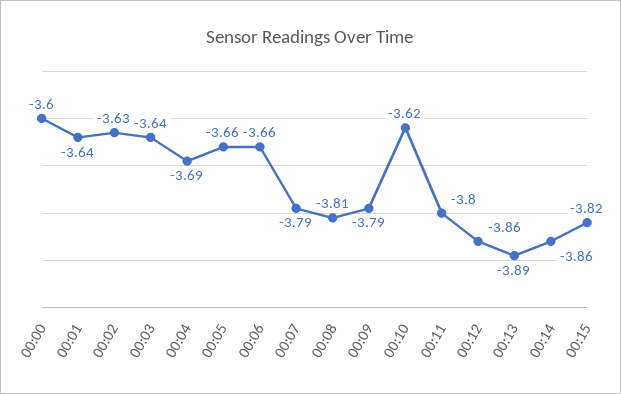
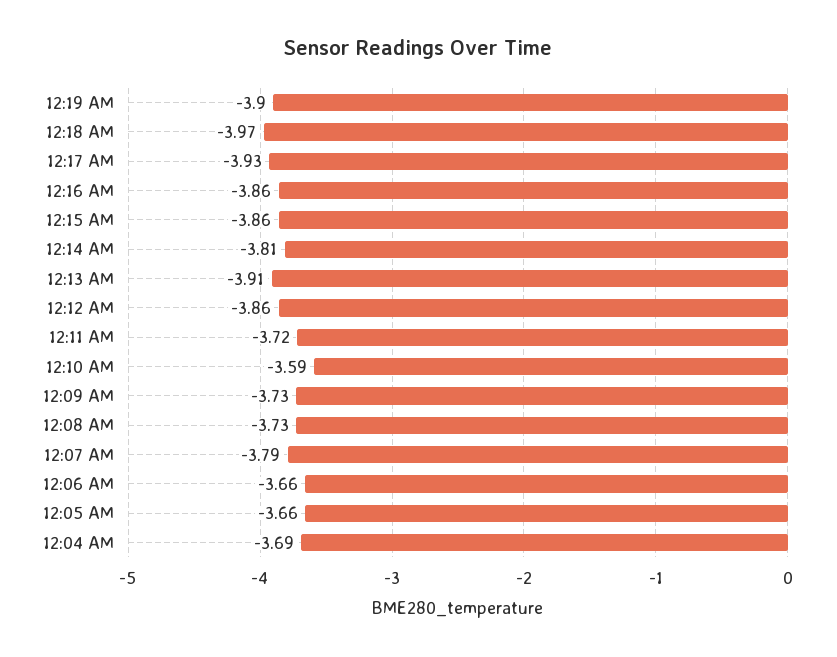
00:00: -3.6 -> none
00:01: -3.64 -> none
00:02: -3.63 -> none
00:03: -3.64 -> none
00:08: -3.81 -> -3.73
00:09: -3.79 -> -3.73
00:10: -3.62 -> -3.59
00:11: -3.8 -> -3.72
00:13: -3.89 -> -3.91
00:14: -3.86 -> -3.81
00:15: -3.82 -> -3.86
12:19 AM: none -> -3.9
12:18 AM: none -> -3.97
12:17 AM: none -> -3.93
12:16 AM: none -> -3.86

